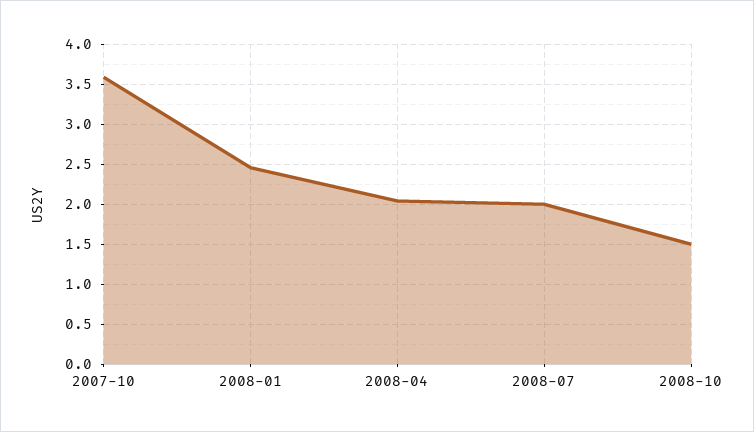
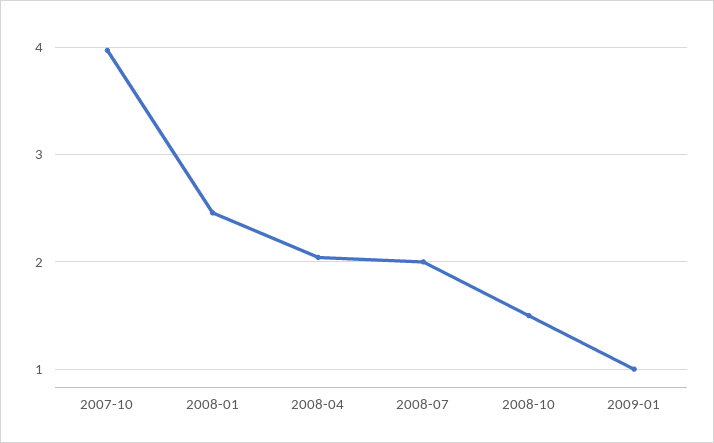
2007-10: 3.6 -> 4
2009-01: none -> 1

